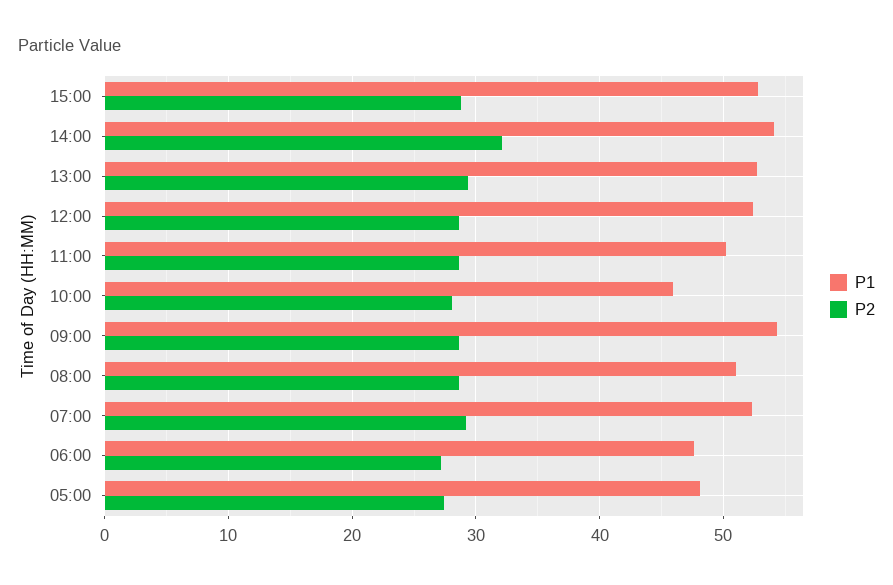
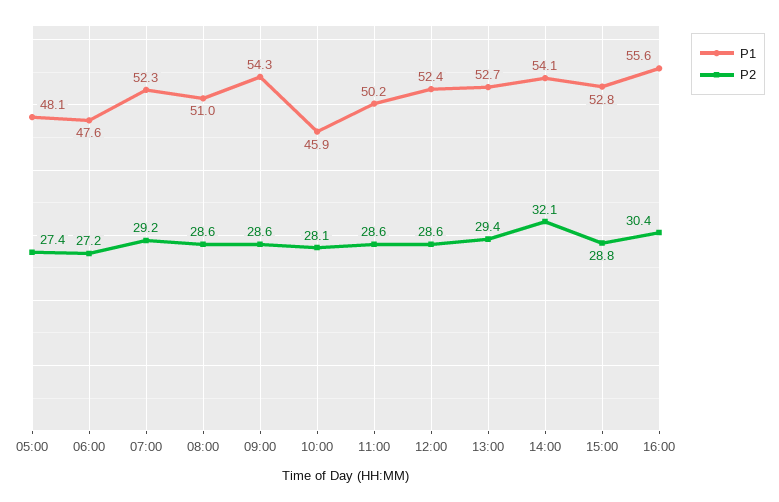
P1, 16:00: none -> 55.6
P2, 16:00: none -> 30.4

